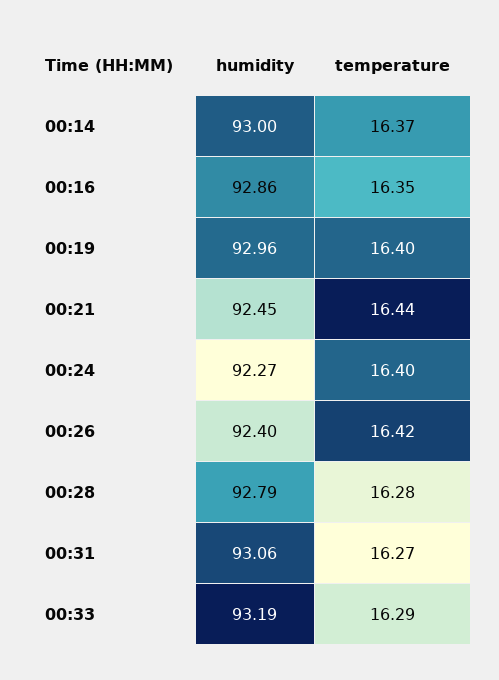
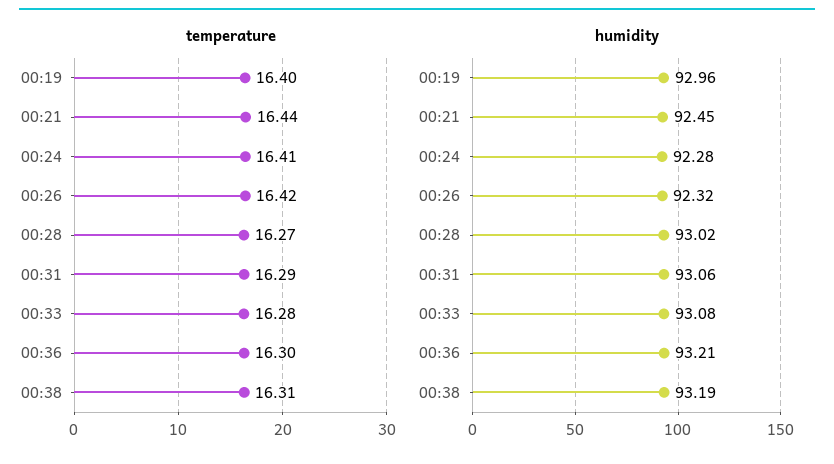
humidity, 00:14: 93 -> none
temperature, 00:14: 16.37 -> none
humidity, 00:16: 92.86 -> none
temperature, 00:16: 16.35 -> none
humidity, 00:24: 92.27 -> 92.28
temperature, 00:24: 16.4 -> 16.41
humidity, 00:26: 92.4 -> 92.32
humidity, 00:28: 92.79 -> 93.02
temperature, 00:28: 16.28 -> 16.27
temperature, 00:31: 16.27 -> 16.29
humidity, 00:33: 93.19 -> 93.08
temperature, 00:33: 16.29 -> 16.28
temperature, 00:36: none -> 16.3
temperature, 00:38: none -> 16.31
humidity, 00:36: none -> 93.21
humidity, 00:38: none -> 93.19

